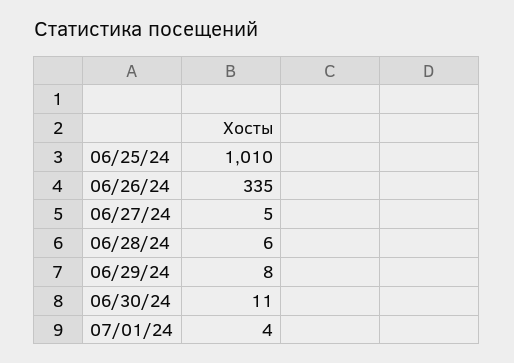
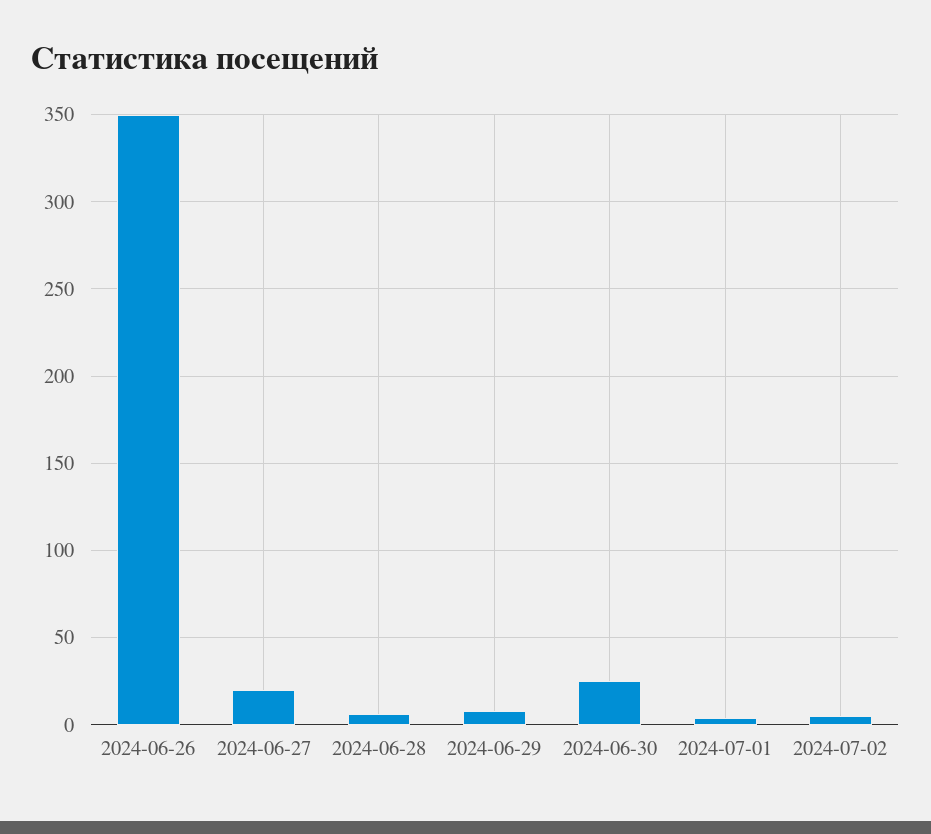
06/25/24: 1010 -> none
06/26/24: 335 -> 350
06/27/24: 5 -> 20
06/30/24: 11 -> 25
2024-07-02: none -> 5

